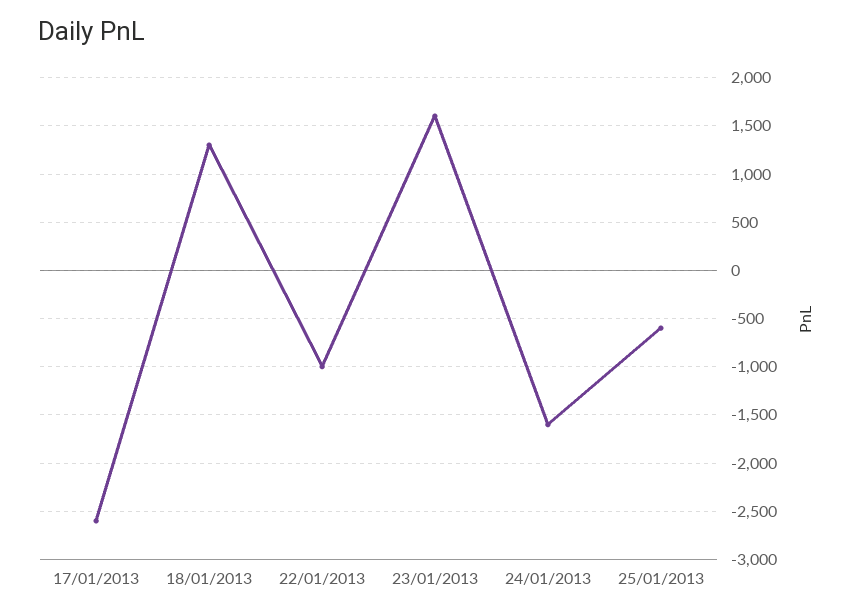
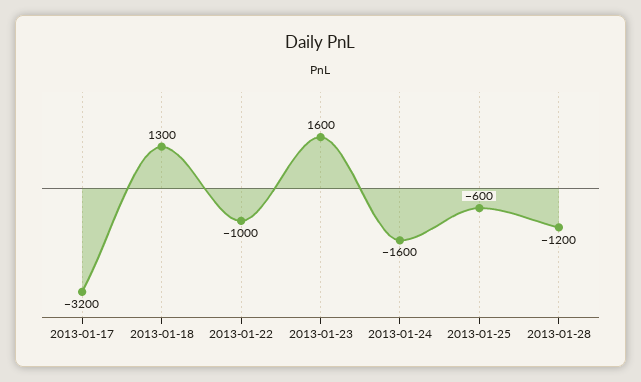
17/01/2013: -2600 -> -3200
2013-01-28: none -> -1200

